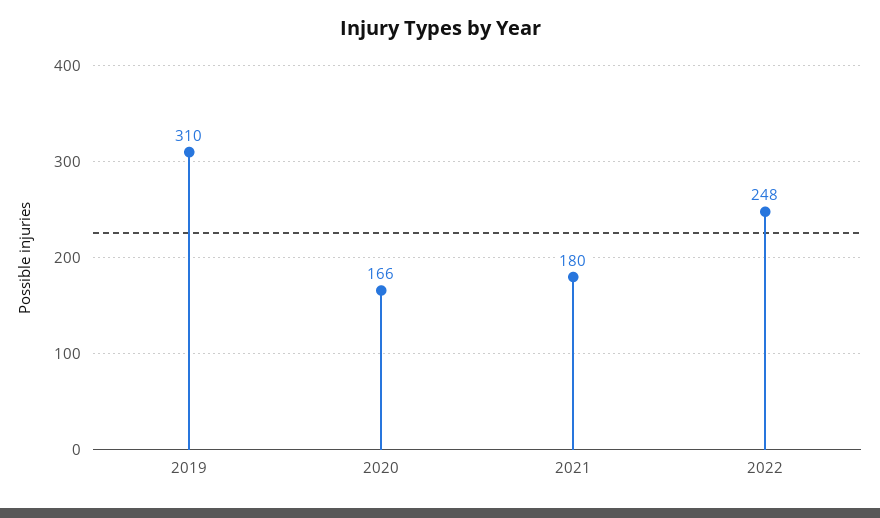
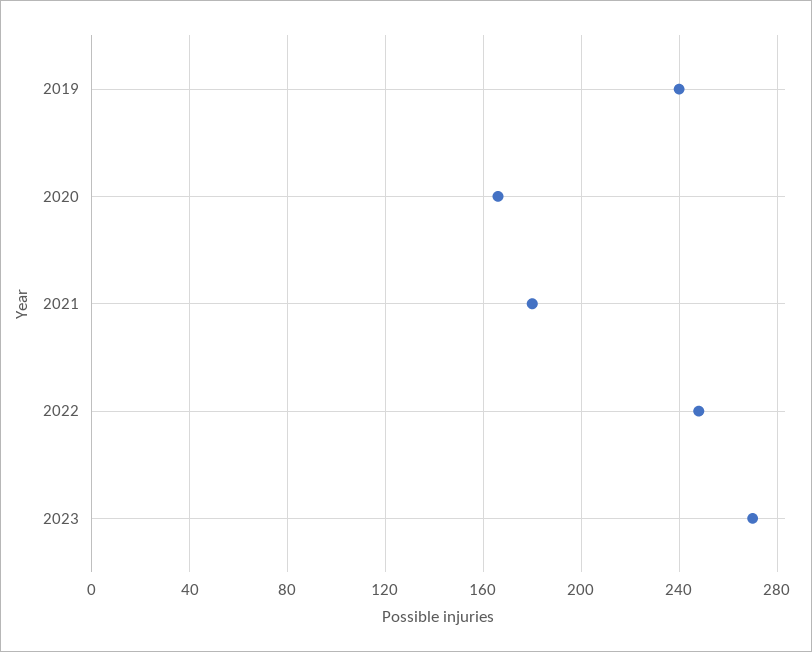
2019: 310 -> 240
2023: none -> 270

